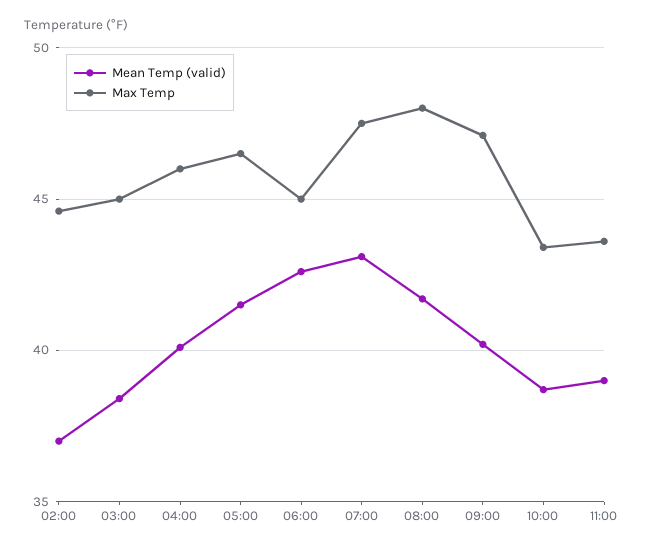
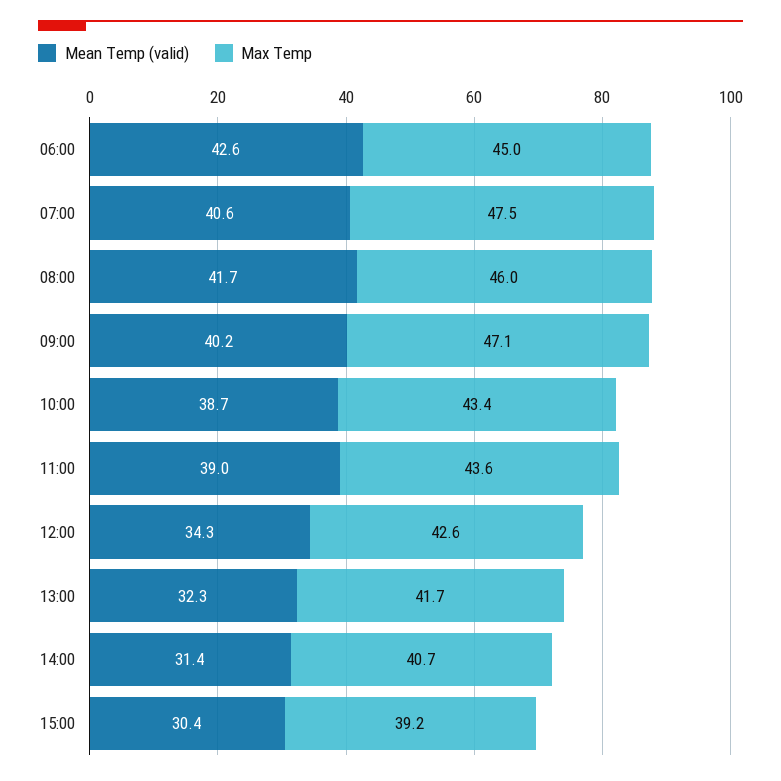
Mean Temp (valid), 02:00: 37 -> none
Max Temp, 02:00: 44.5 -> none
Mean Temp (valid), 03:00: 38.5 -> none
Max Temp, 03:00: 45 -> none
Mean Temp (valid), 04:00: 40 -> none
Max Temp, 04:00: 46 -> none
Mean Temp (valid), 05:00: 41.5 -> none
Max Temp, 05:00: 46.5 -> none
Mean Temp (valid), 07:00: 43 -> 40.6
Max Temp, 08:00: 48 -> 46
Mean Temp (valid), 12:00: none -> 34.3
Max Temp, 12:00: none -> 42.6
Mean Temp (valid), 13:00: none -> 32.3
Max Temp, 13:00: none -> 41.7
Mean Temp (valid), 14:00: none -> 31.4
Max Temp, 14:00: none -> 40.7
Mean Temp (valid), 15:00: none -> 30.4
Max Temp, 15:00: none -> 39.2

